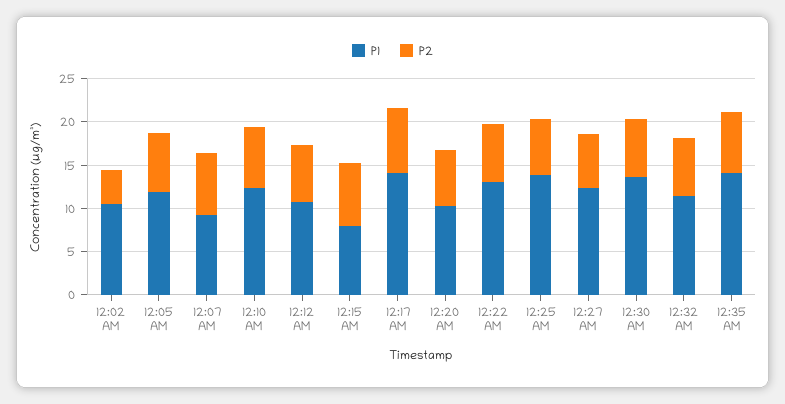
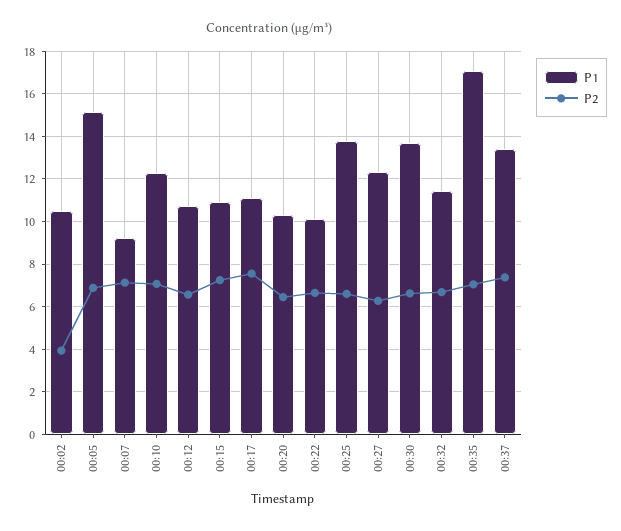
P1, 12:05 AM: 12 -> 15
P1, 12:15 AM: 8 -> 11
P1, 12:17 AM: 14 -> 11
P1, 12:22 AM: 13 -> 10
P1, 12:35 AM: 14 -> 17
P1, 00:37: none -> 13.5
P2, 00:37: none -> 7.5

